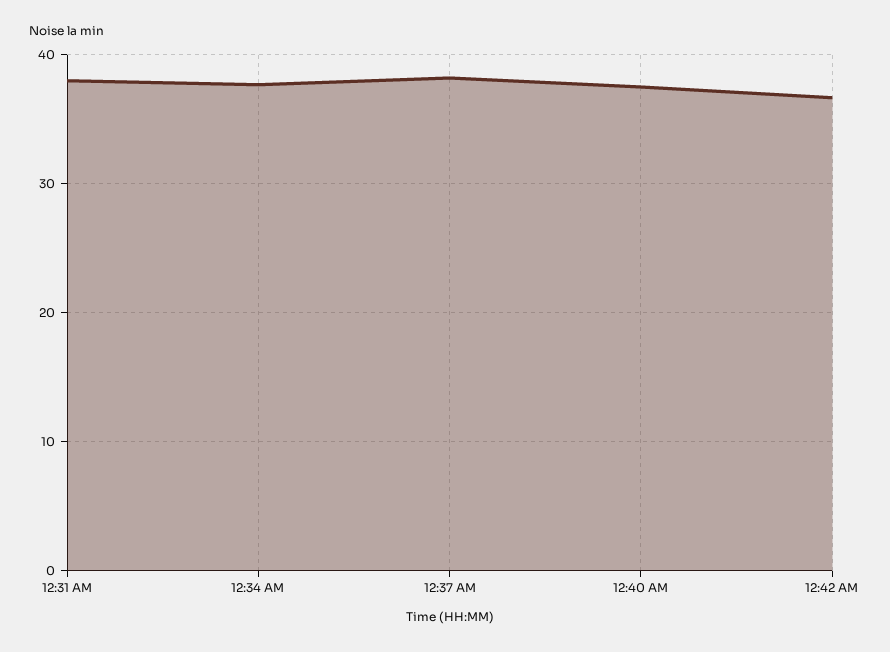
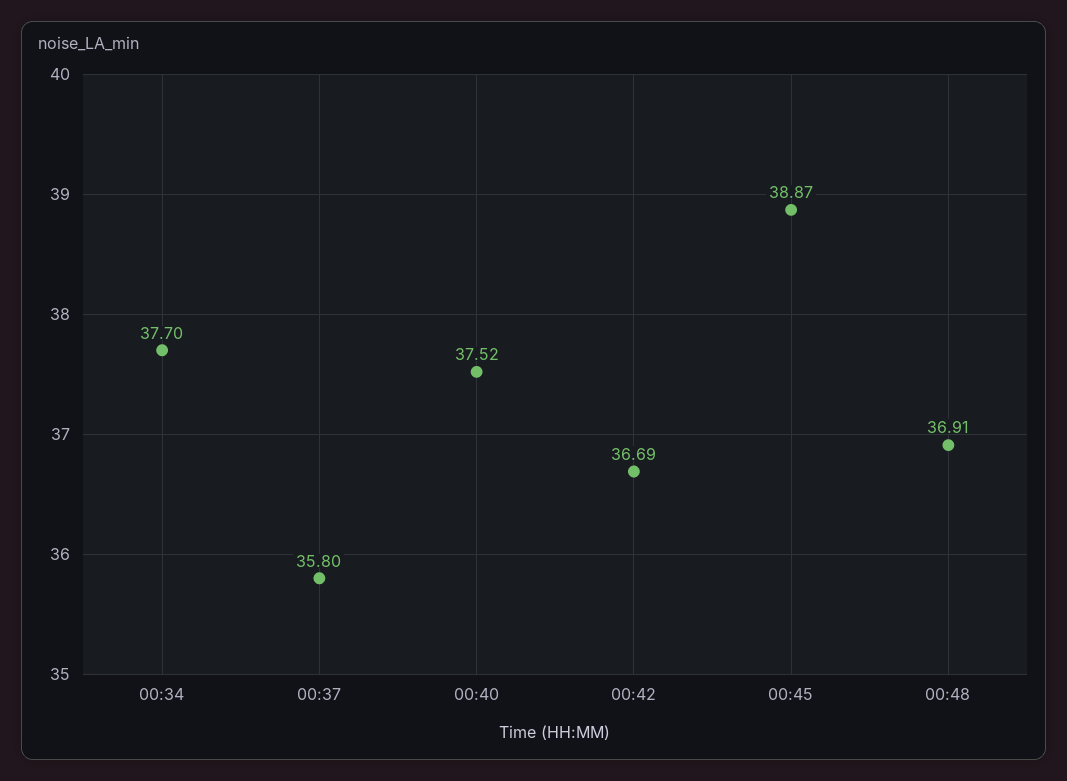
12:31 AM: 38 -> none
12:37 AM: 38 -> 35.8
00:45: none -> 38.87
00:48: none -> 36.91

